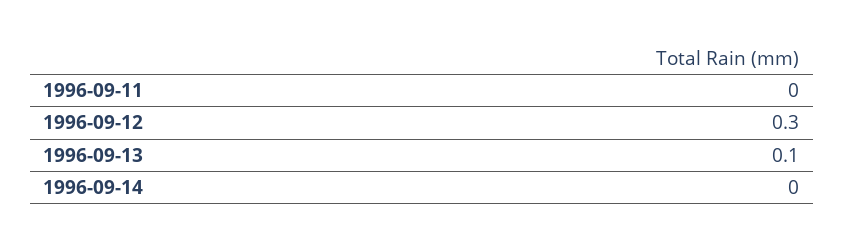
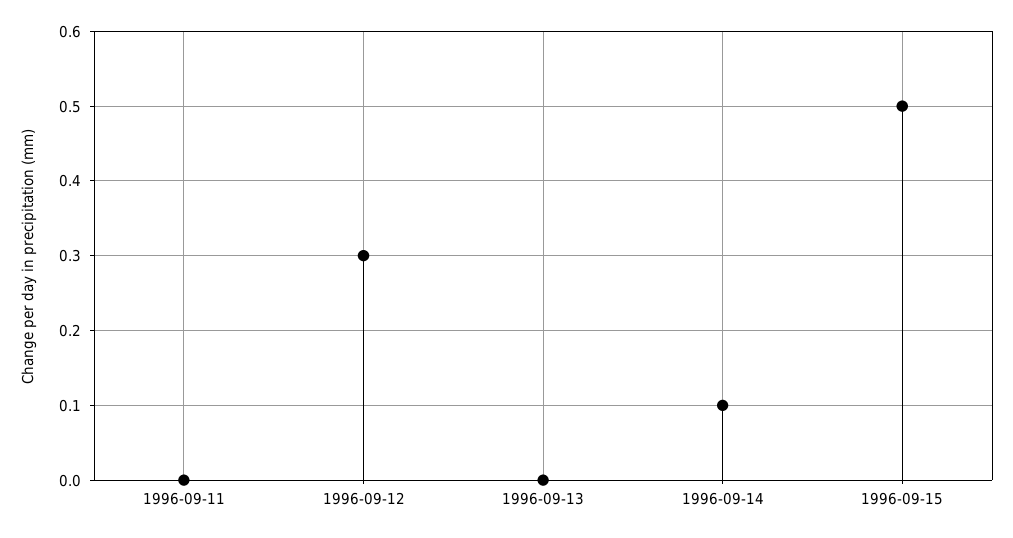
1996-09-13: 0.1 -> 0
1996-09-14: 0 -> 0.1
1996-09-15: none -> 0.5

